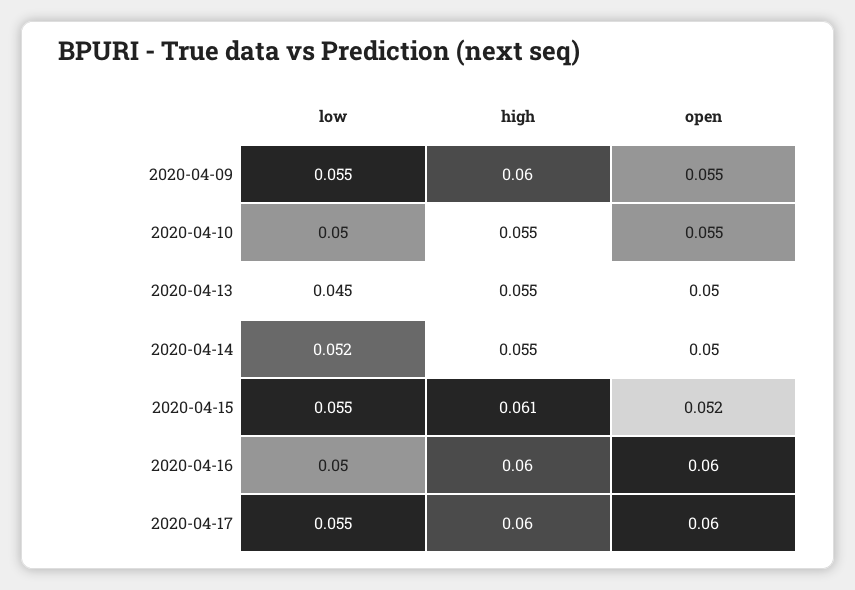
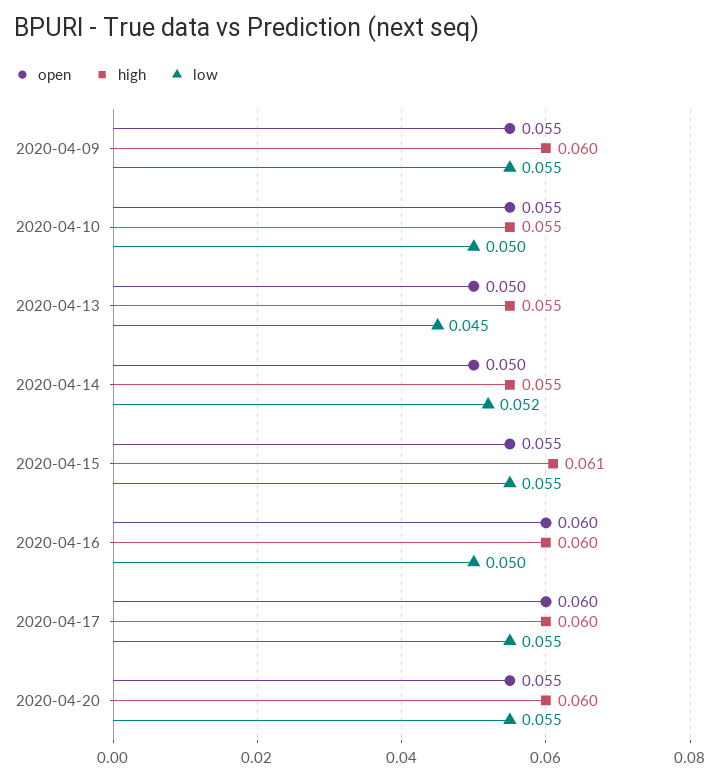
open, 2020-04-15: 0.052 -> 0.055
open, 2020-04-20: none -> 0.055
high, 2020-04-20: none -> 0.06
low, 2020-04-20: none -> 0.055

